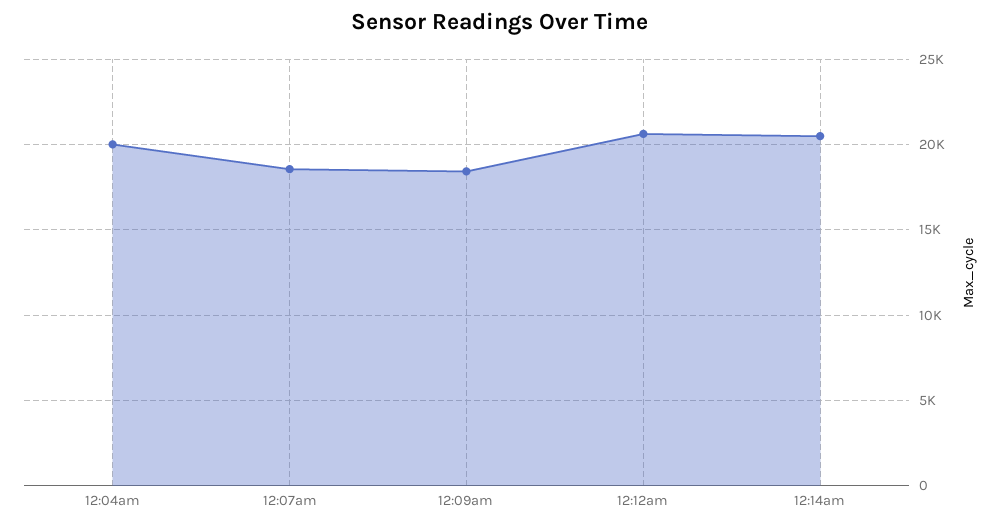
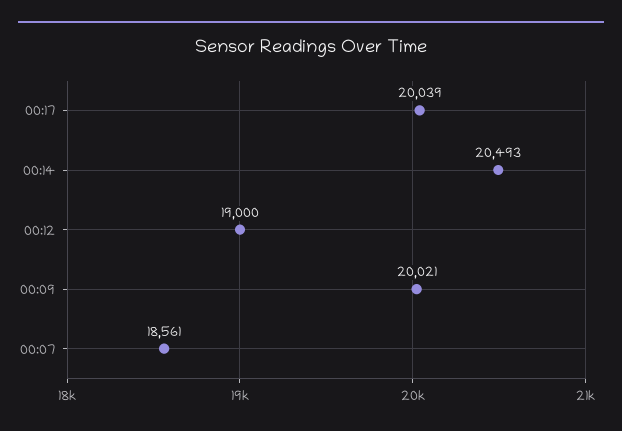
12:04am: 20000 -> none
12:09am: 18500 -> 20021
12:12am: 20500 -> 19000
00:17: none -> 20039

